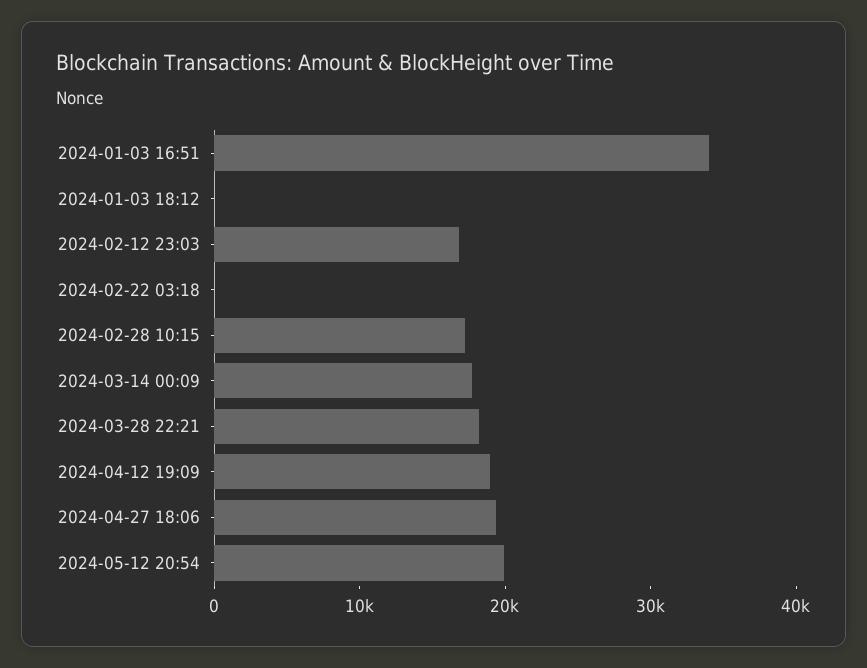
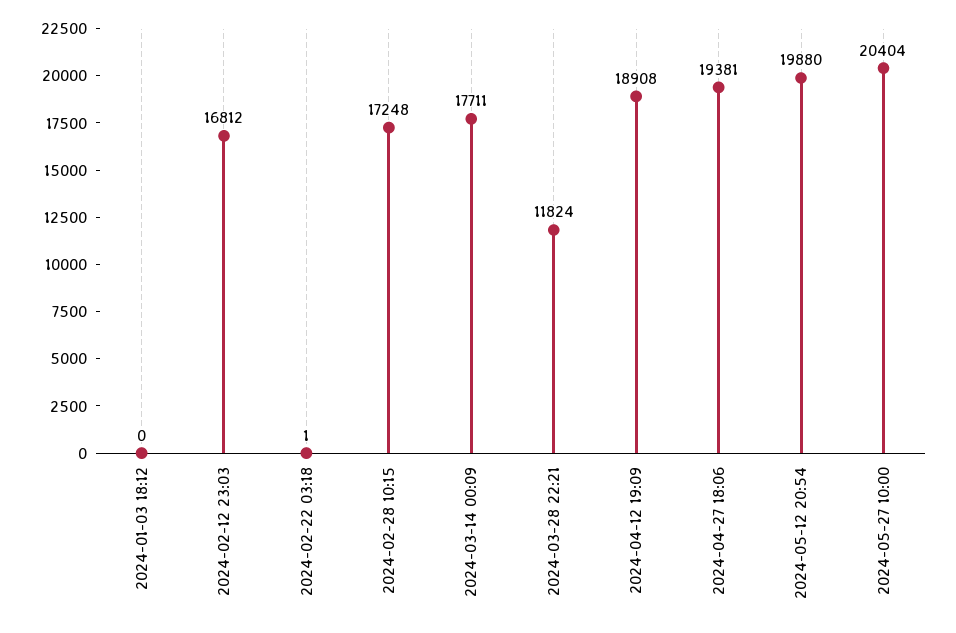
2024-01-03 16:51: 34000 -> none
2024-03-28 22:21: 18000 -> 11824
2024-05-27 10:00: none -> 20404

